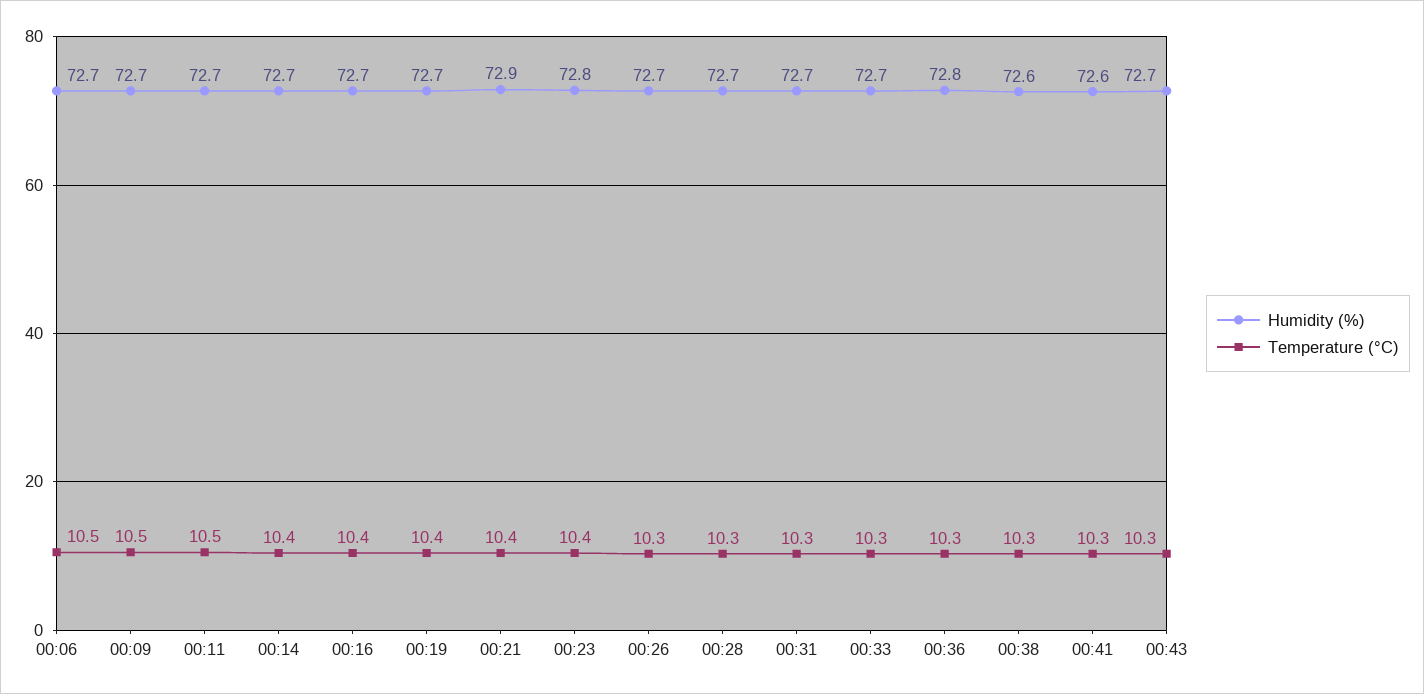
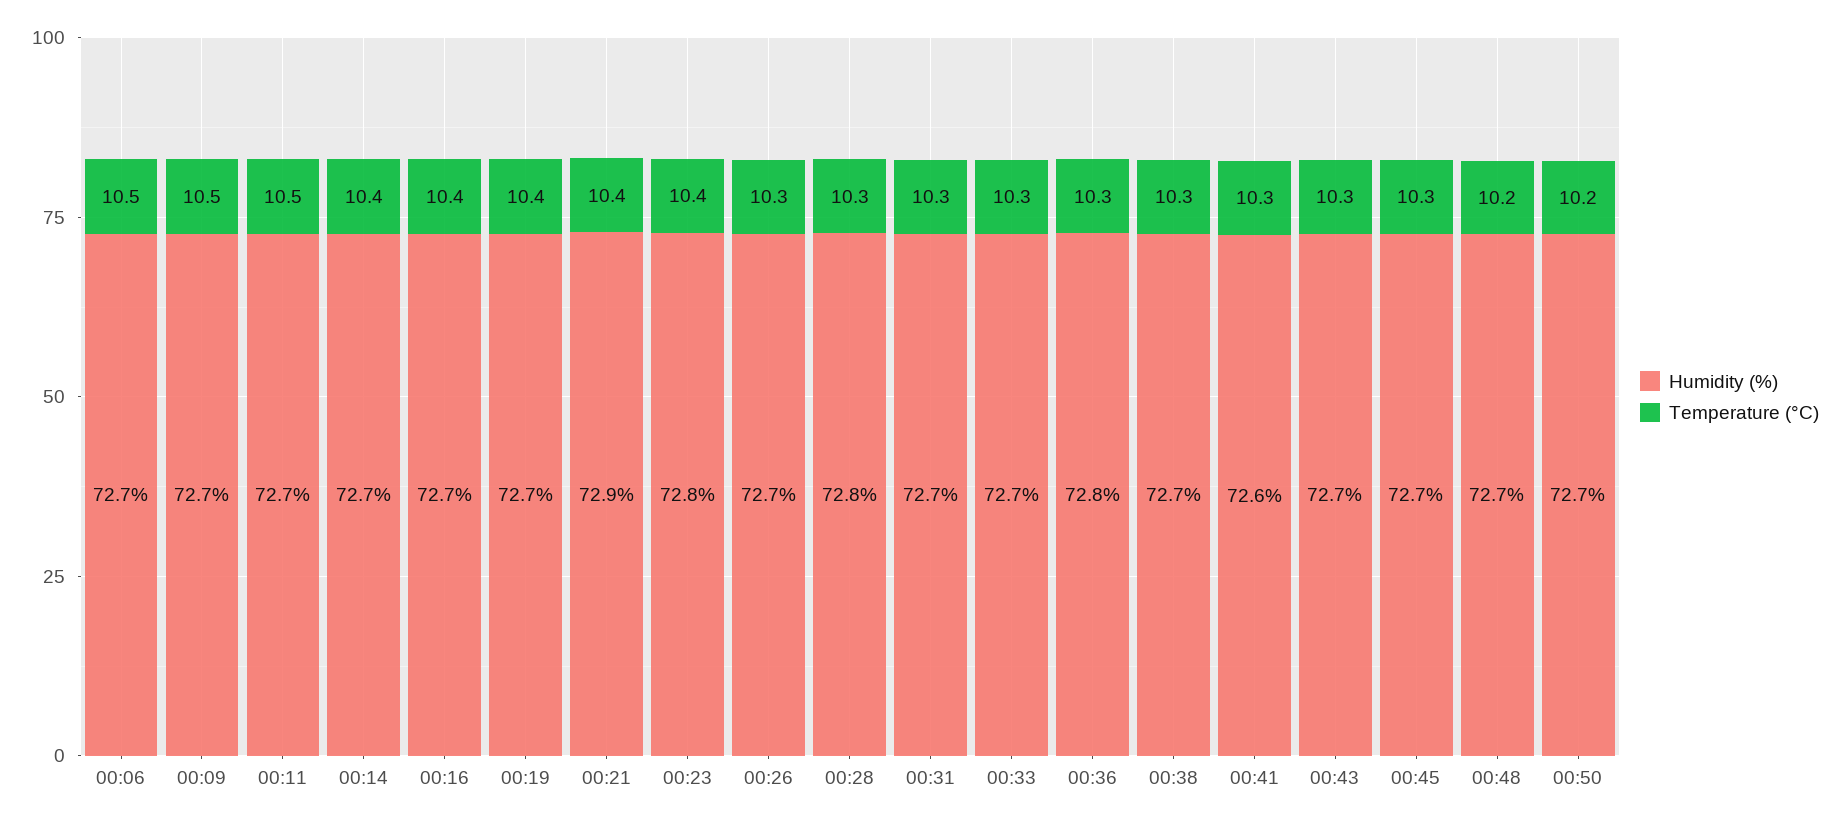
Humidity (%), 00:28: 72.7 -> 72.8
Humidity (%), 00:38: 72.6 -> 72.7
Humidity (%), 00:45: none -> 72.7
Temperature (°C), 00:45: none -> 10.3
Humidity (%), 00:48: none -> 72.7
Temperature (°C), 00:48: none -> 10.2
Humidity (%), 00:50: none -> 72.7
Temperature (°C), 00:50: none -> 10.2

